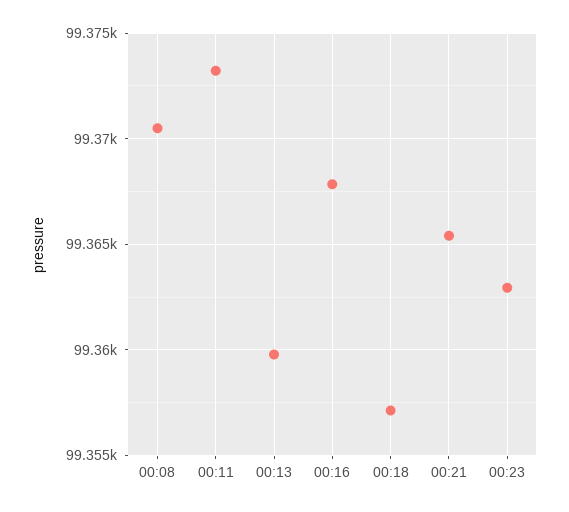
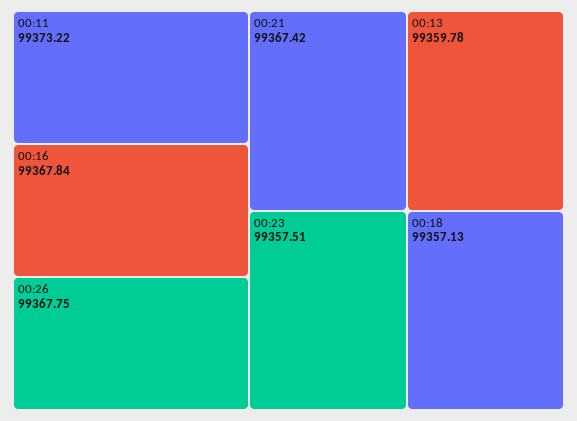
00:08: 99370.5 -> none
00:21: 99365.5 -> 99367.42
00:23: 99363 -> 99357.51
00:26: none -> 99367.75

